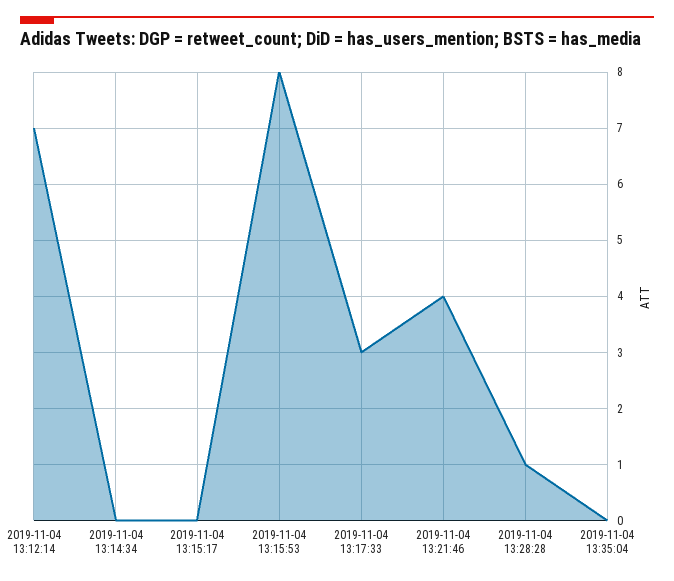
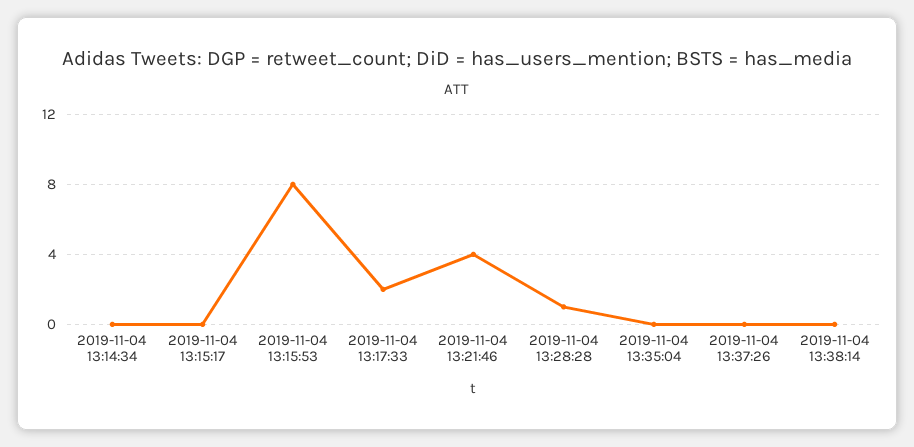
2019-11-04 13:12:14: 7 -> none
2019-11-04 13:17:33: 3 -> 2
2019-11-04 13:37:26: none -> 0
2019-11-04 13:38:14: none -> 0

